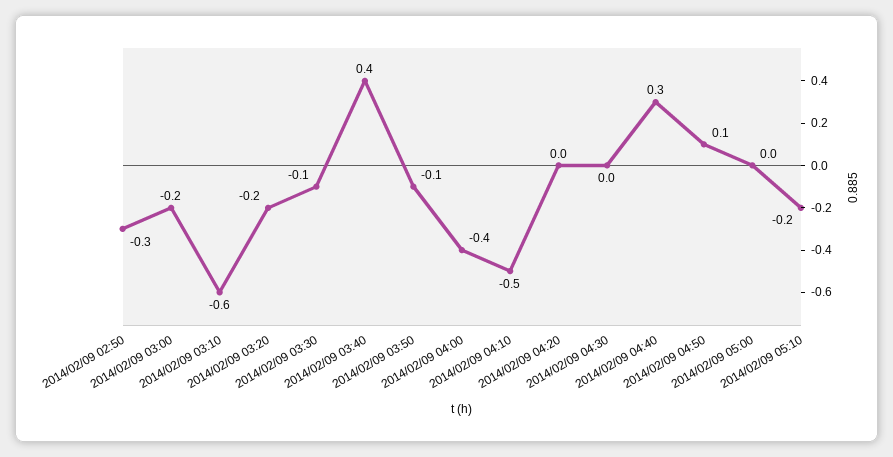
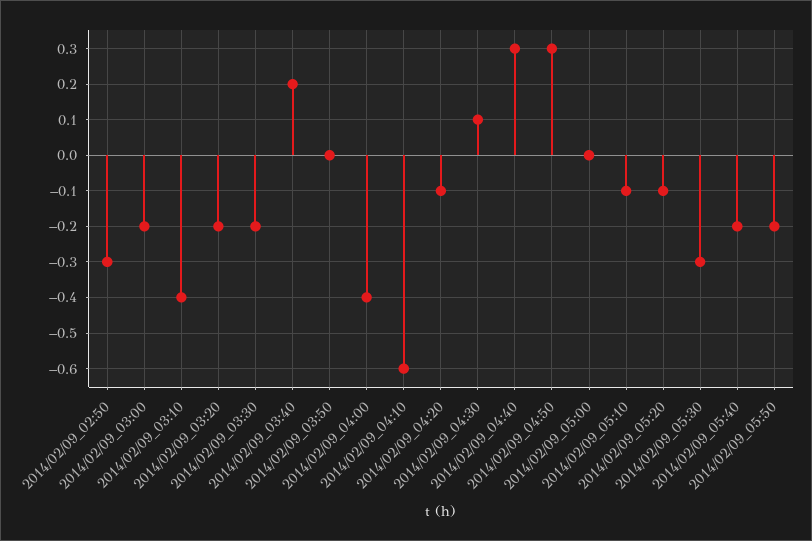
2014/02/09 03:10: -0.6 -> -0.4
2014/02/09 03:30: -0.1 -> -0.2
2014/02/09 03:40: 0.4 -> 0.2
2014/02/09 03:50: -0.1 -> 0
2014/02/09 04:10: -0.5 -> -0.6
2014/02/09 04:20: 0 -> -0.1
2014/02/09 04:30: 0 -> 0.1
2014/02/09 04:50: 0.1 -> 0.3
2014/02/09 05:10: -0.2 -> -0.1
2014/02/09_05:20: none -> -0.1
2014/02/09_05:30: none -> -0.3
2014/02/09_05:40: none -> -0.2
2014/02/09_05:50: none -> -0.2

